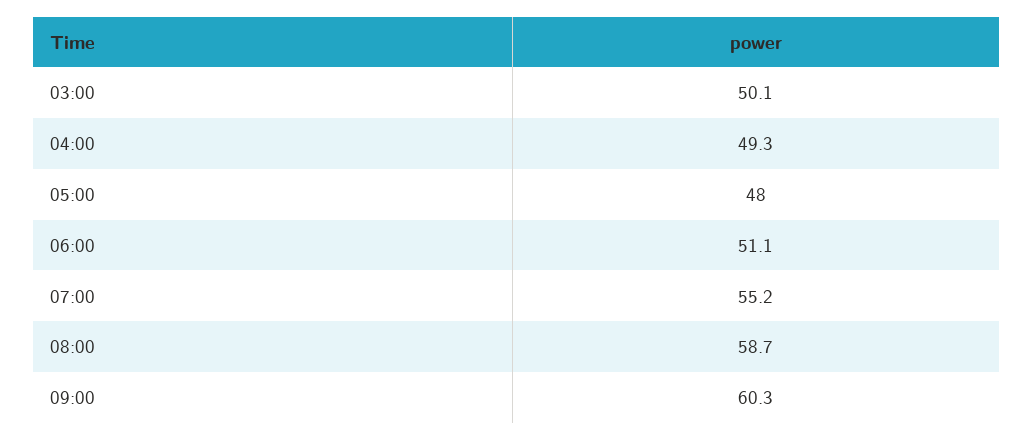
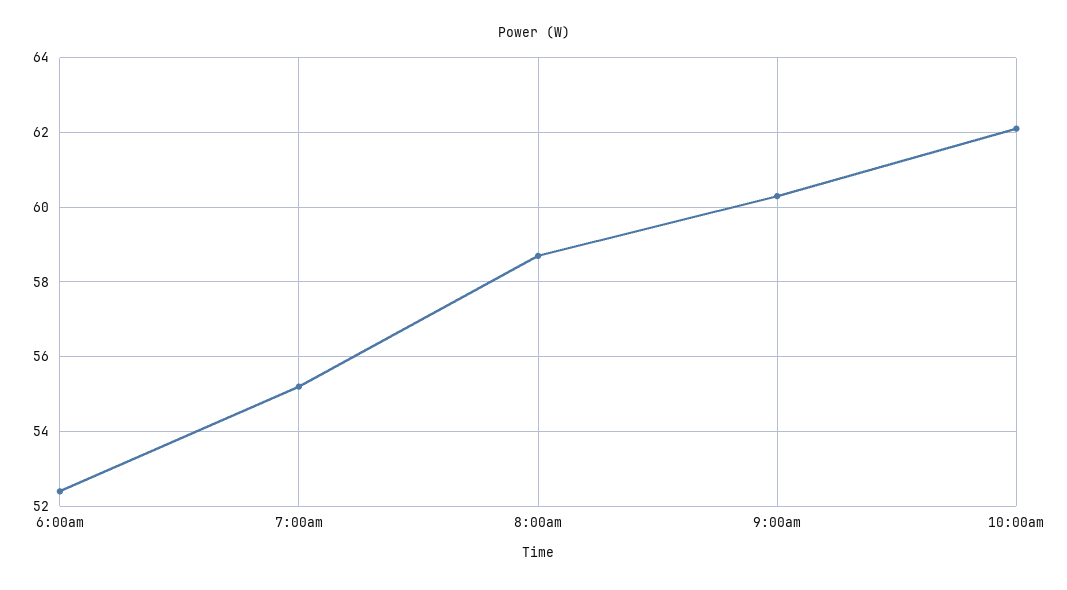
03:00: 50.1 -> none
04:00: 49.3 -> none
05:00: 48 -> none
06:00: 51.1 -> 52.5
10:00am: none -> 62

